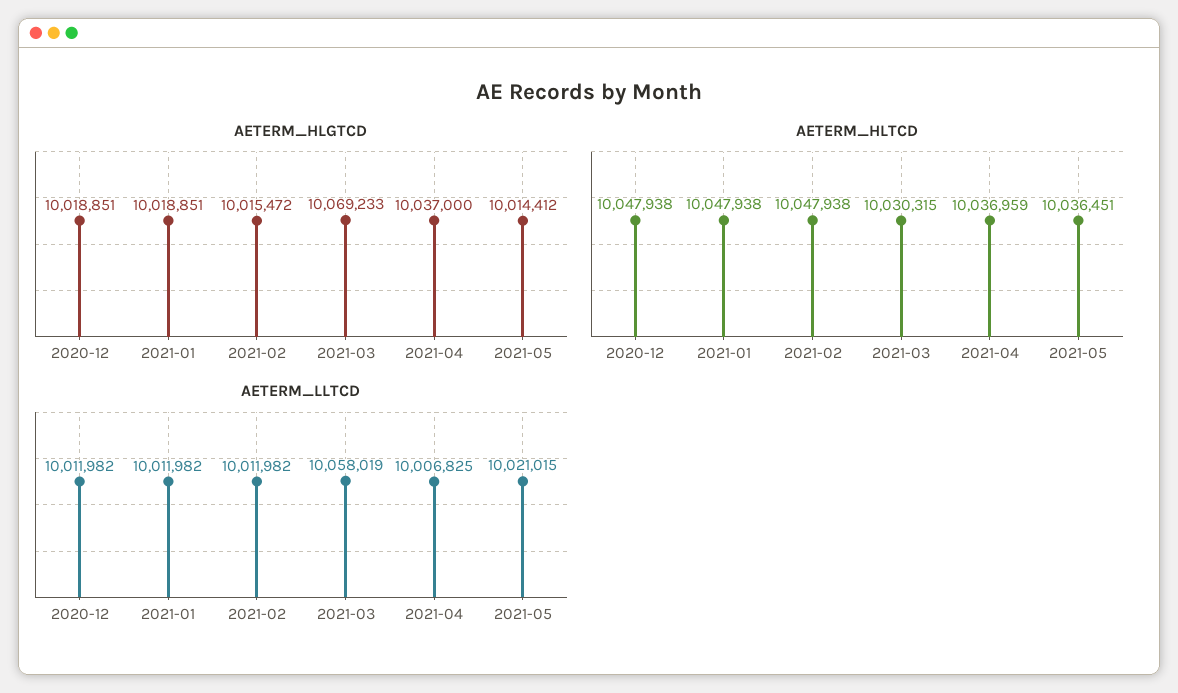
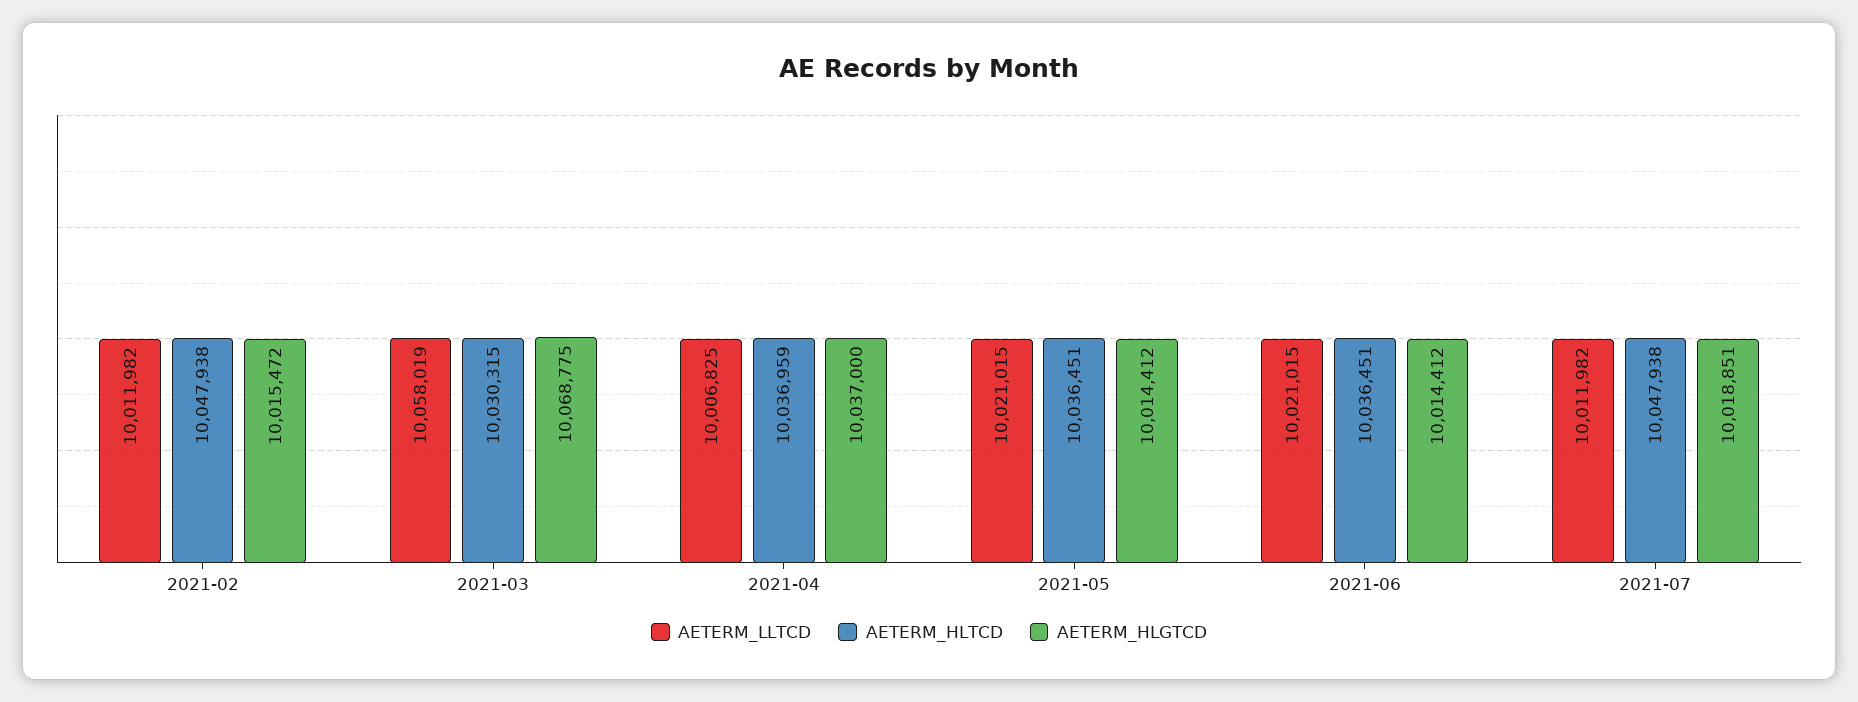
AETERM_HLGTCD, 2020-12: 10018851 -> none
AETERM_HLGTCD, 2021-01: 10018851 -> none
AETERM_HLGTCD, 2021-03: 10069233 -> 10068775
AETERM_HLTCD, 2020-12: 10047938 -> none
AETERM_HLTCD, 2021-01: 10047938 -> none
AETERM_LLTCD, 2020-12: 10011982 -> none
AETERM_LLTCD, 2021-01: 10011982 -> none
AETERM_LLTCD, 2021-06: none -> 10021015
AETERM_HLTCD, 2021-06: none -> 10036451
AETERM_HLGTCD, 2021-06: none -> 10014412
AETERM_LLTCD, 2021-07: none -> 10011982
AETERM_HLTCD, 2021-07: none -> 10047938
AETERM_HLGTCD, 2021-07: none -> 10018851

